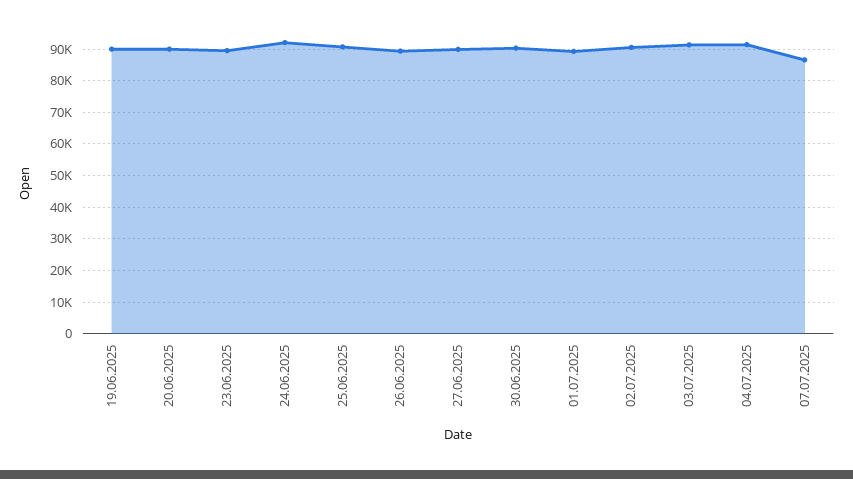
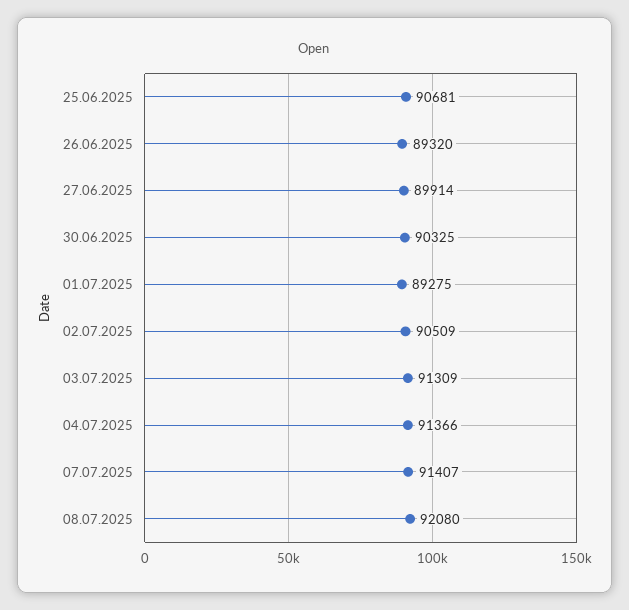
19.06.2025: 90000 -> none
20.06.2025: 90000 -> none
23.06.2025: 90000 -> none
24.06.2025: 92000 -> none
07.07.2025: 86000 -> 91407
08.07.2025: none -> 92080

